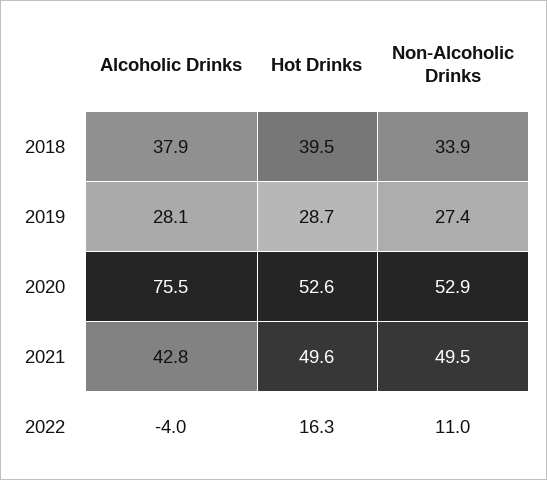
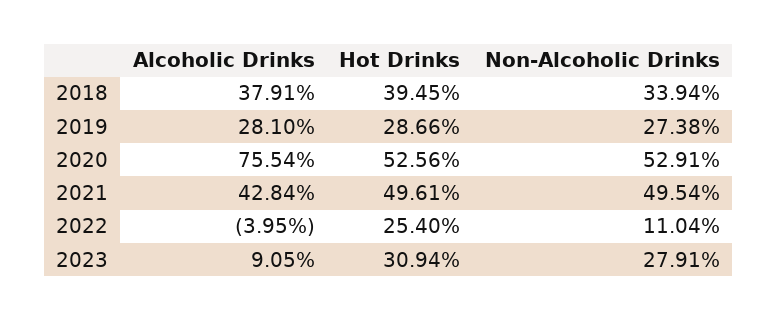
Hot Drinks, 2022: 16.3 -> 25.4
Alcoholic Drinks, 2023: none -> 9.05
Hot Drinks, 2023: none -> 30.94
Non-Alcoholic Drinks, 2023: none -> 27.91

